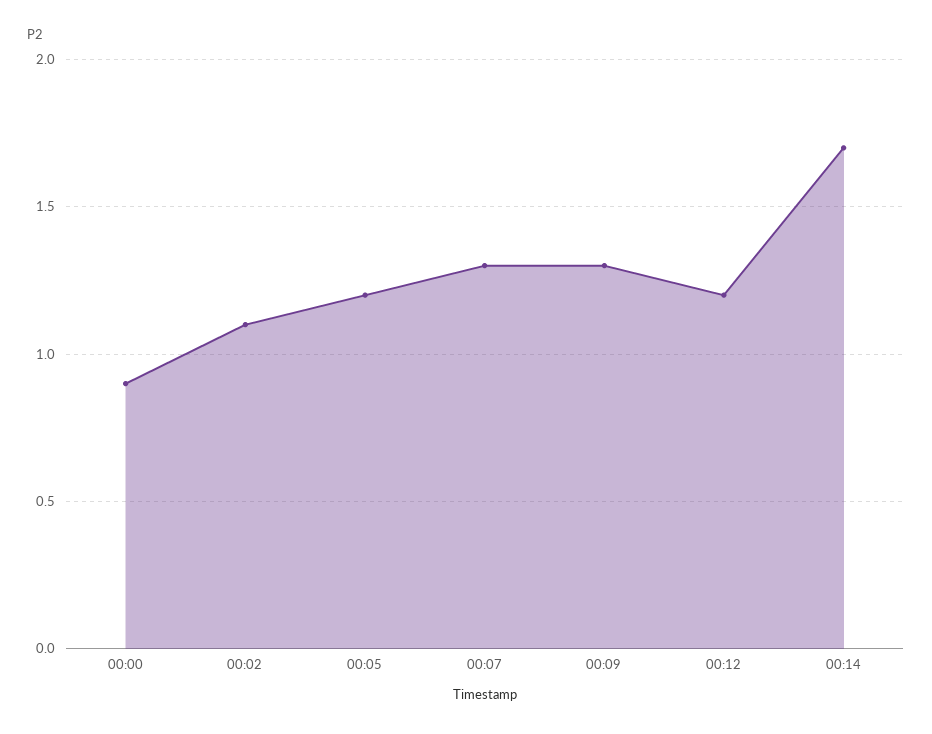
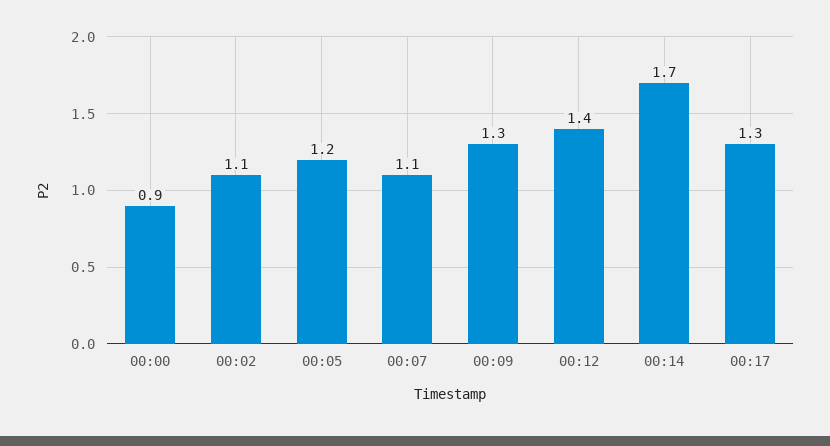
00:07: 1.3 -> 1.1
00:12: 1.2 -> 1.4
00:17: none -> 1.3

